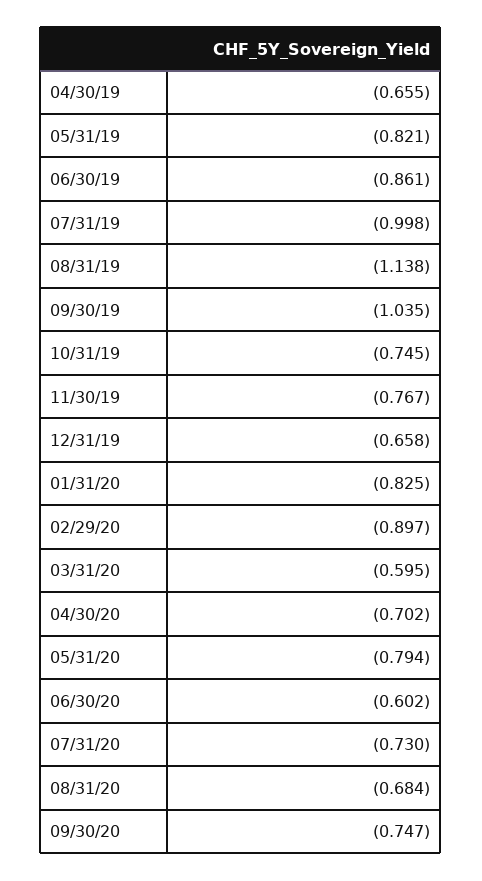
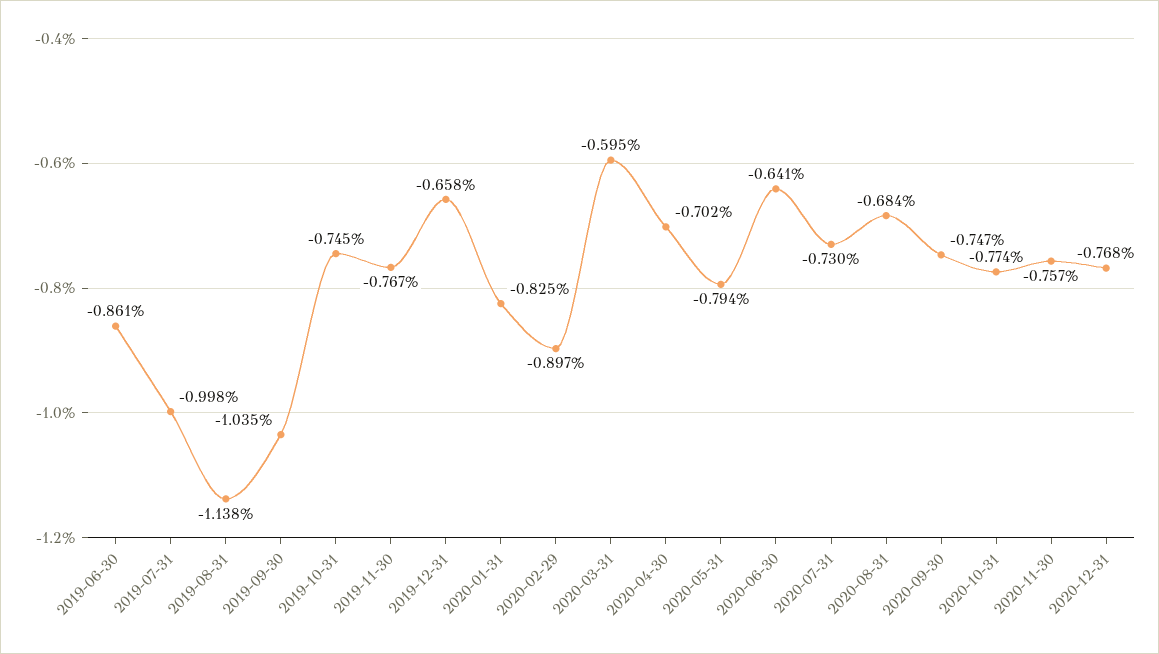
04/30/19: -0.655 -> none
05/31/19: -0.821 -> none
06/30/20: -0.602 -> -0.641
2020-10-31: none -> -0.774
2020-11-30: none -> -0.757
2020-12-31: none -> -0.768

